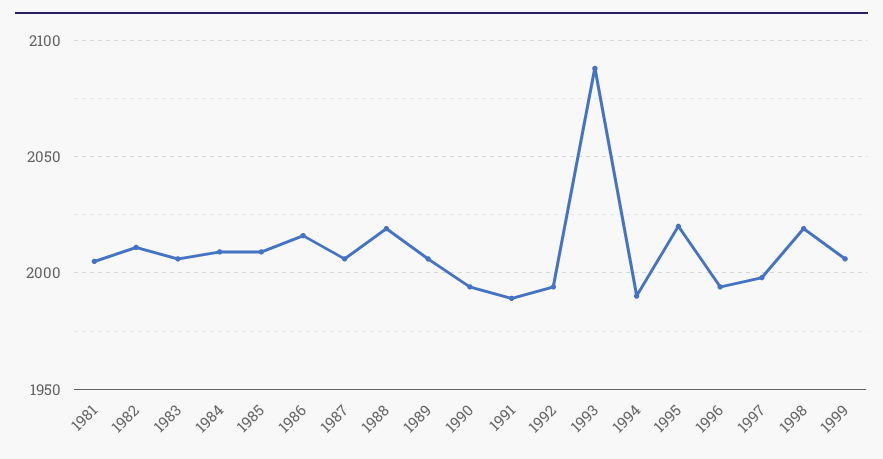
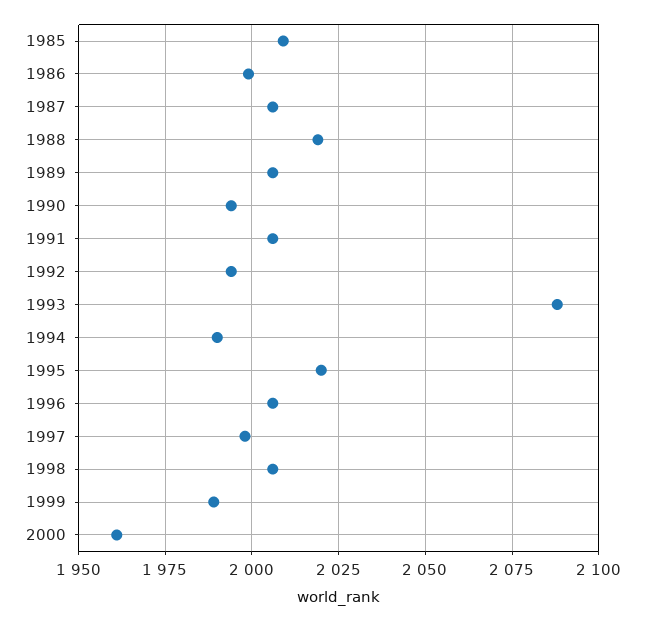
1981: 2005 -> none
1982: 2010 -> none
1983: 2005 -> none
1984: 2010 -> none
1986: 2015 -> 2000
1991: 1990 -> 2005
1996: 1995 -> 2005
1998: 2020 -> 2005
1999: 2005 -> 1990
2000: none -> 1960

